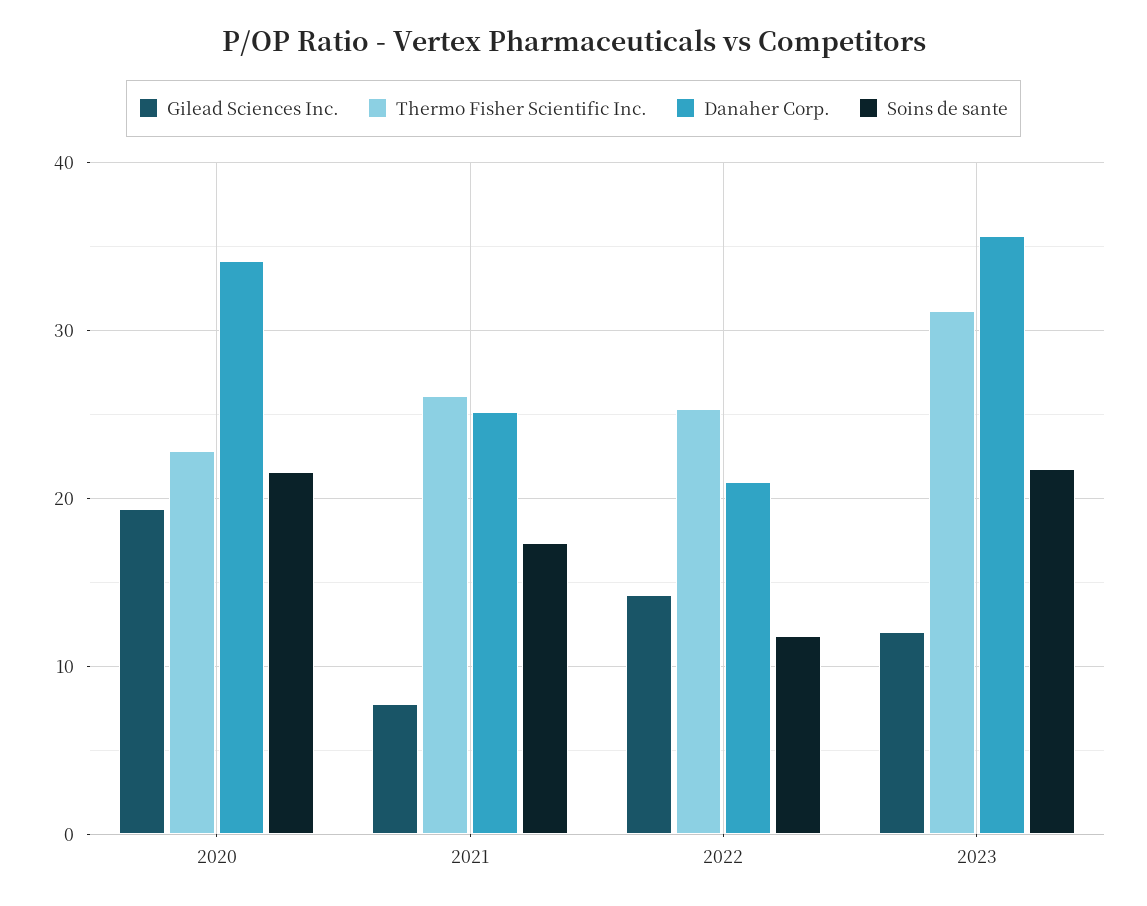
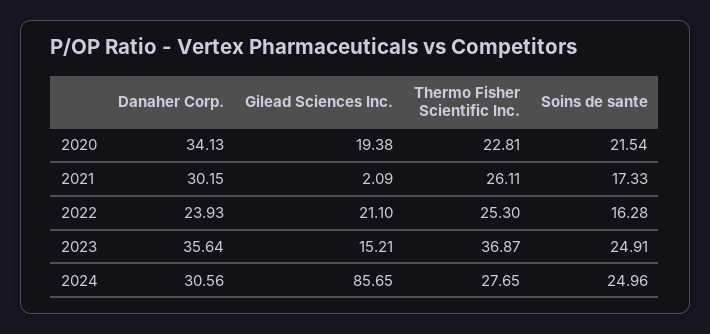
Gilead Sciences Inc., 2021: 8 -> 2.09
Danaher Corp., 2021: 25 -> 30.15
Gilead Sciences Inc., 2022: 14 -> 21.1
Danaher Corp., 2022: 21 -> 23.93
Soins de sante, 2022: 12 -> 16.28
Gilead Sciences Inc., 2023: 12 -> 15.21
Thermo Fisher Scientific Inc., 2023: 31 -> 36.87
Soins de sante, 2023: 22 -> 24.91
Danaher Corp., 2024: none -> 30.56
Gilead Sciences Inc., 2024: none -> 85.65
Thermo Fisher Scientific Inc., 2024: none -> 27.65
Soins de sante, 2024: none -> 24.96

